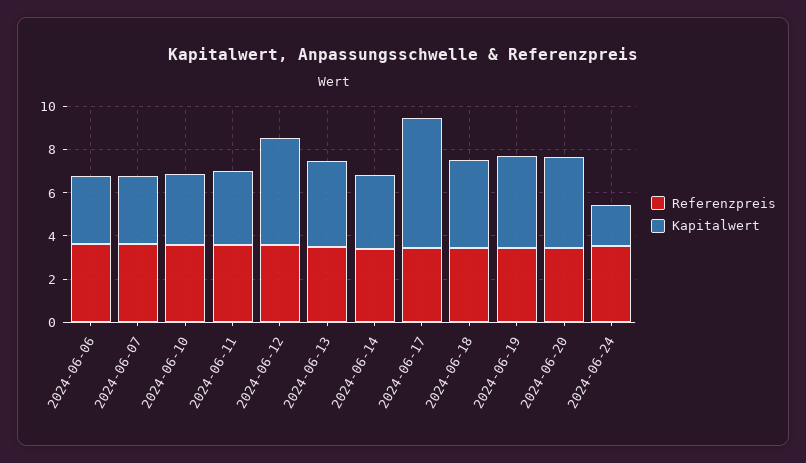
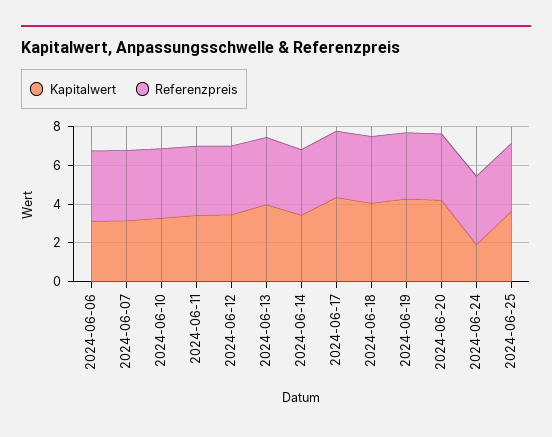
Kapitalwert, 2024-06-12: 5 -> 3.5
Kapitalwert, 2024-06-17: 6 -> 4.5
Kapitalwert, 2024-06-25: none -> 3.5
Referenzpreis, 2024-06-25: none -> 3.5

